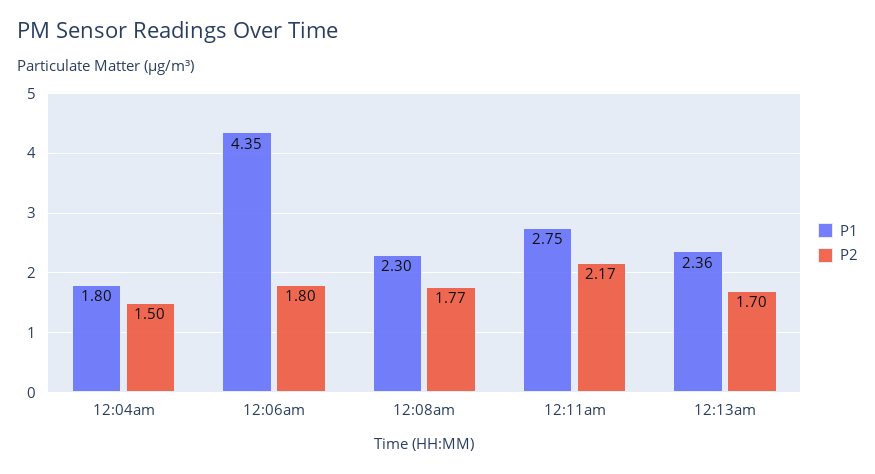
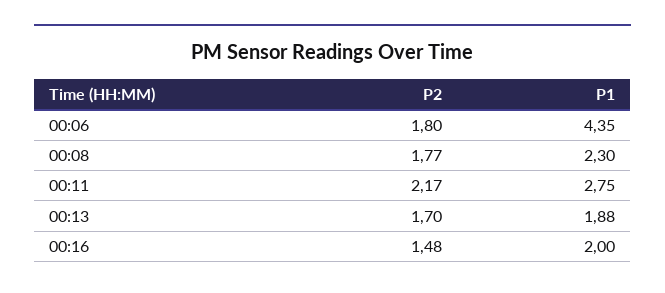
P1, 12:04am: 1.8 -> none
P2, 12:04am: 1.5 -> none
P1, 12:13am: 2.36 -> 1.88
P2, 00:16: none -> 1.48
P1, 00:16: none -> 2

